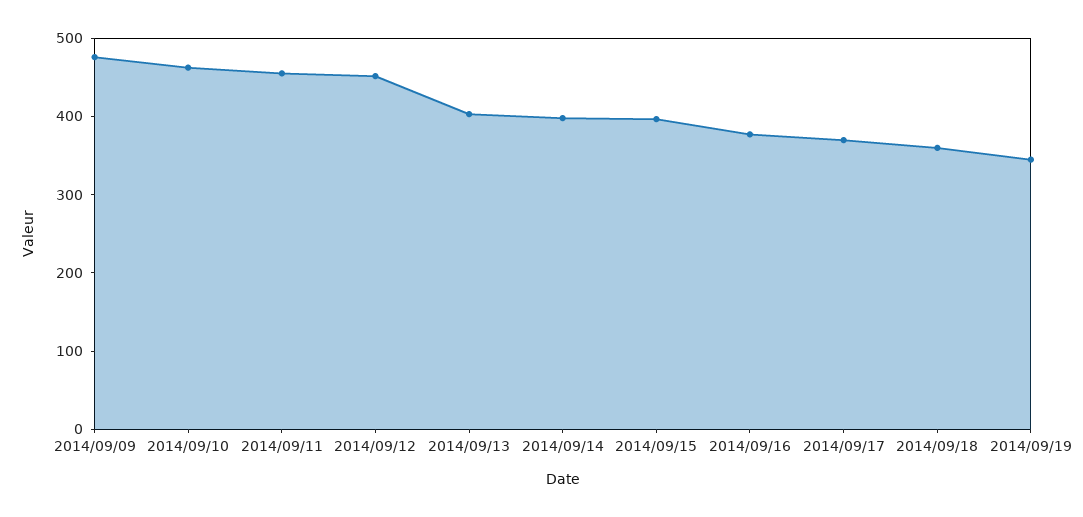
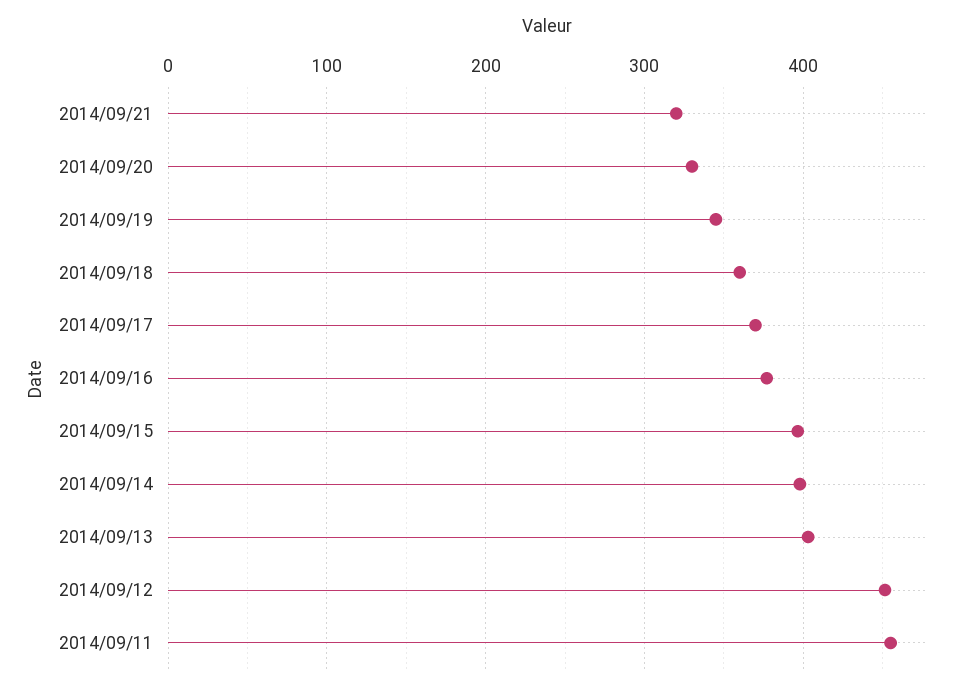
2014/09/09: 480 -> none
2014/09/10: 460 -> none
2014/09/21: none -> 320
2014/09/20: none -> 330

